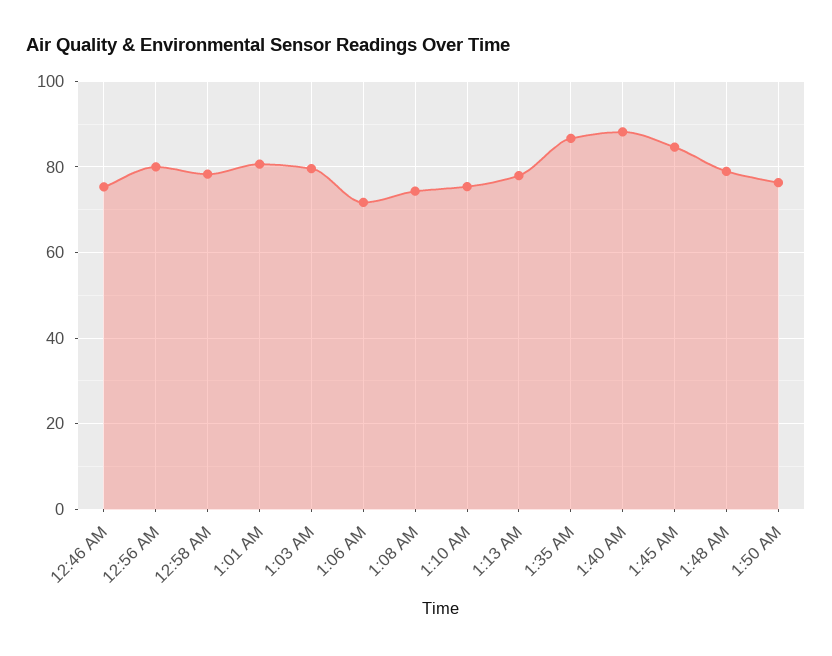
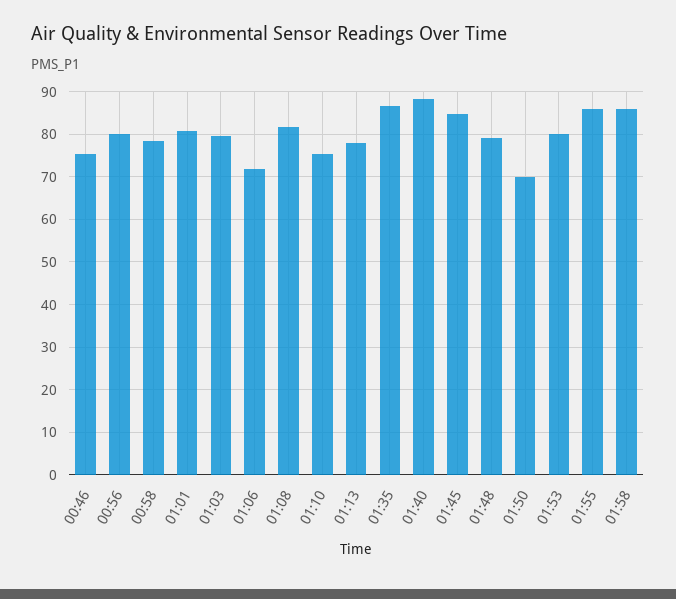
1:08 AM: 74 -> 82
1:50 AM: 76 -> 70
01:53: none -> 80
01:55: none -> 86
01:58: none -> 86

